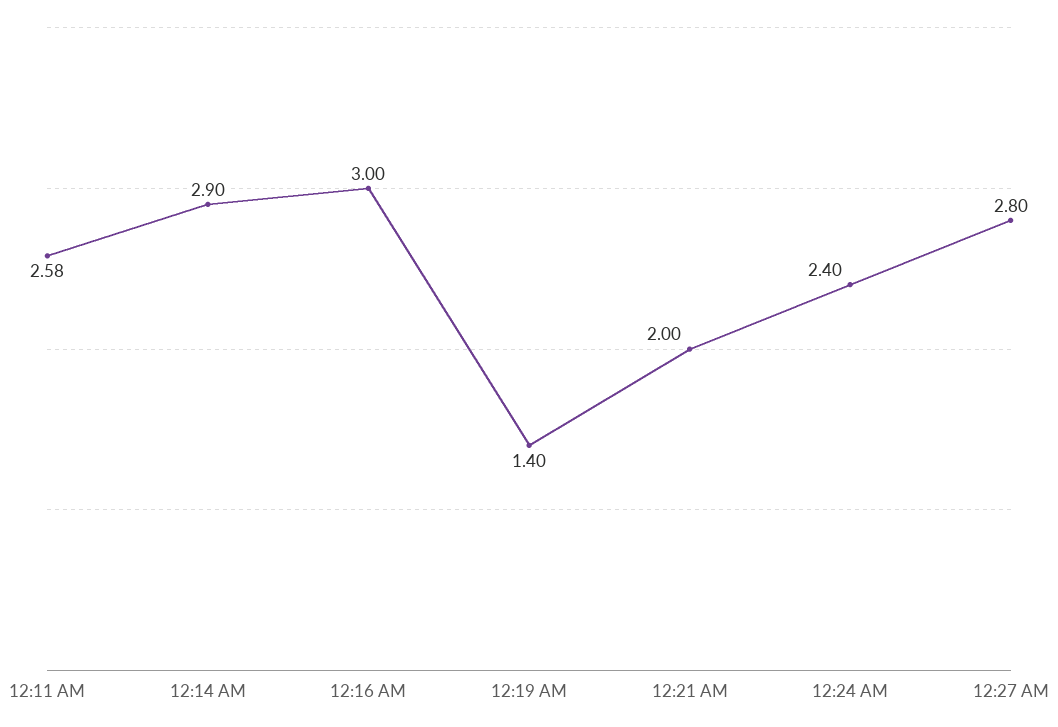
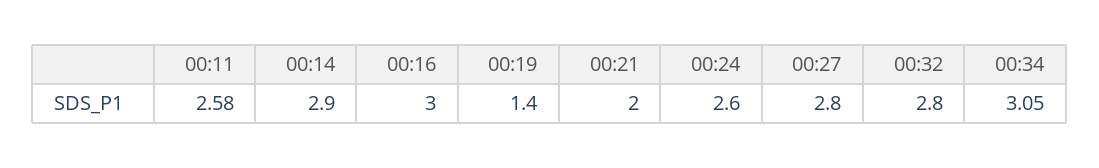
12:24 AM: 2.4 -> 2.6
00:32: none -> 2.8
00:34: none -> 3.05

